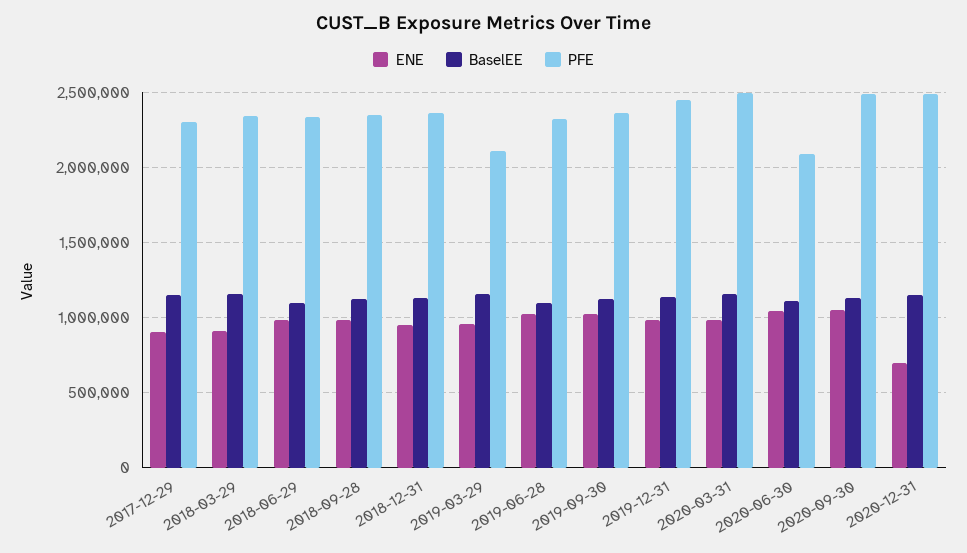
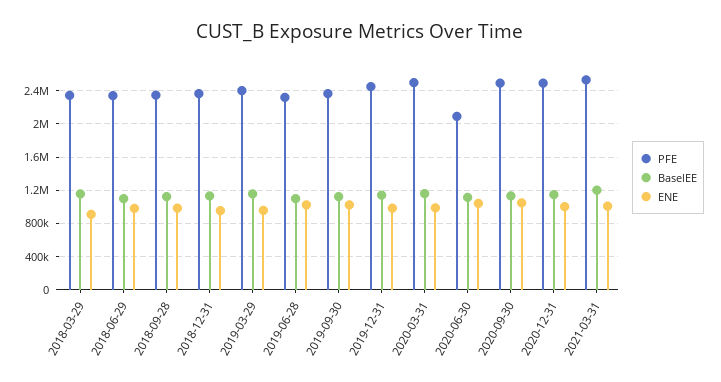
ENE, 2017-12-29: 900000 -> none
BaselEE, 2017-12-29: 1150000 -> none
PFE, 2017-12-29: 2300000 -> none
PFE, 2019-03-29: 2100000 -> 2400000
ENE, 2020-12-31: 700000 -> 1000000
PFE, 2021-03-31: none -> 2500000
BaselEE, 2021-03-31: none -> 1200000
ENE, 2021-03-31: none -> 1000000

